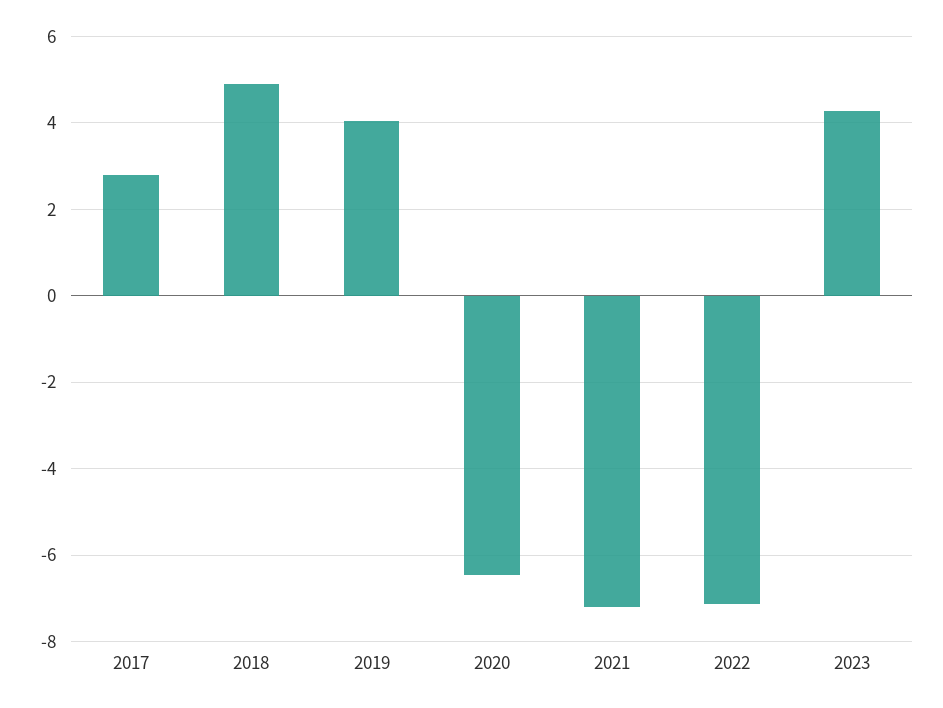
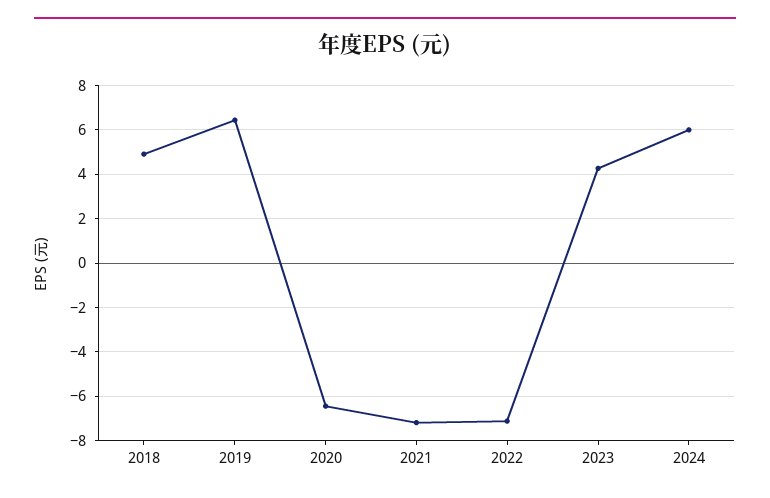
2017: 2.8 -> none
2019: 4 -> 6.5
2024: none -> 6

